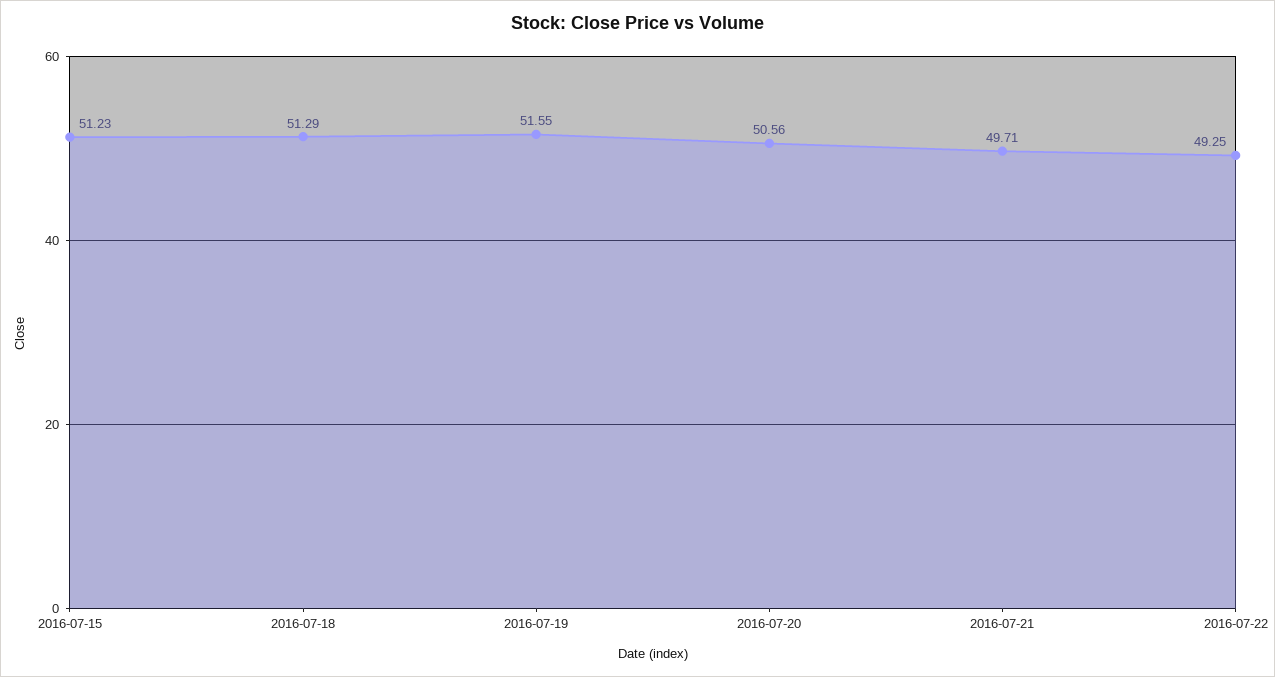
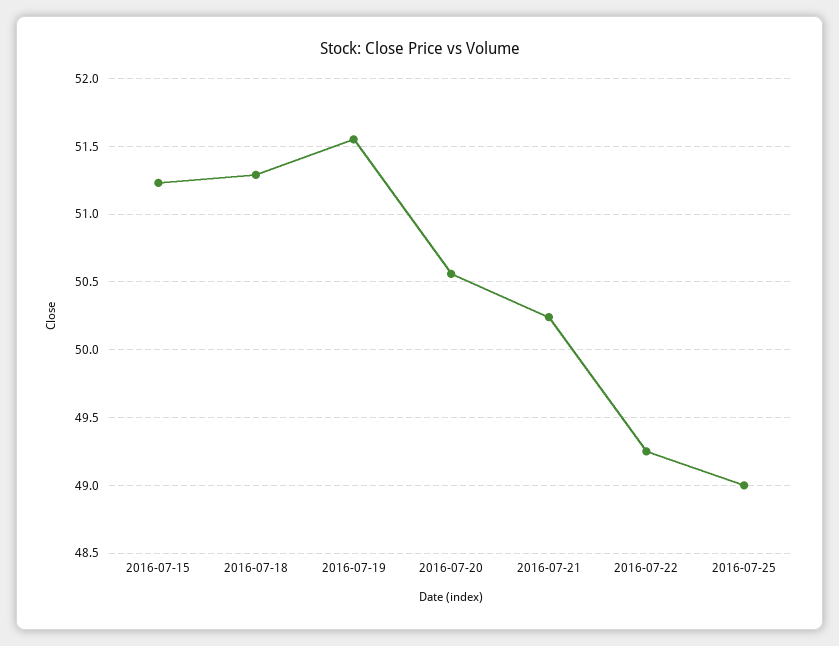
2016-07-21: 49.71 -> 50.25
2016-07-25: none -> 49

